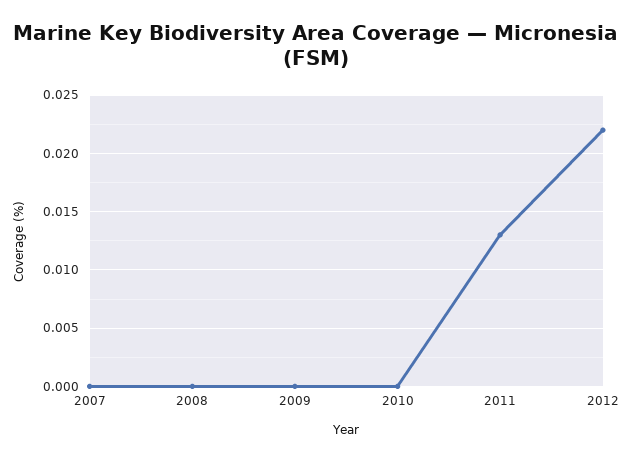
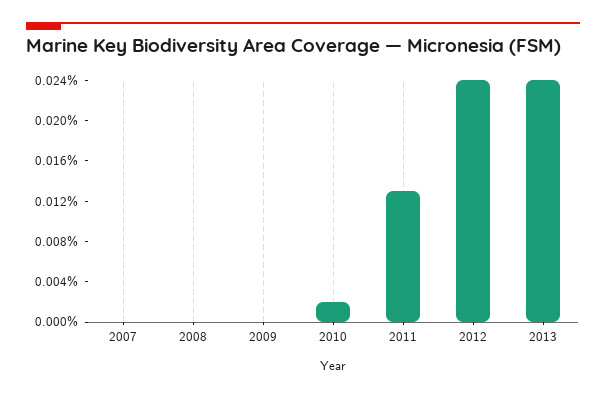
2010: 0 -> 0.002
2012: 0.022 -> 0.024
2013: none -> 0.024

